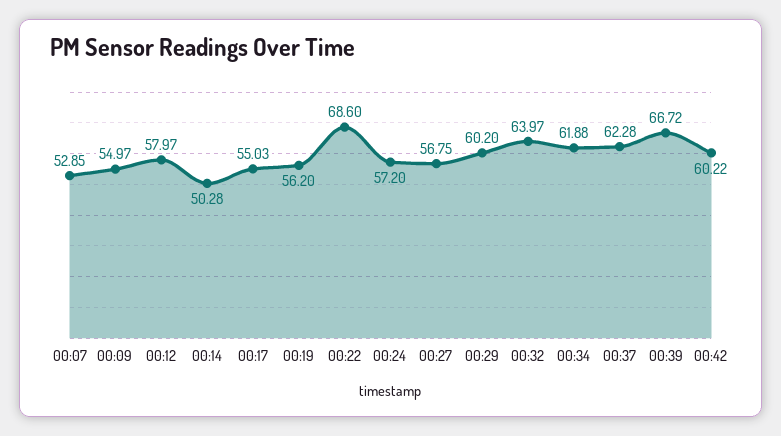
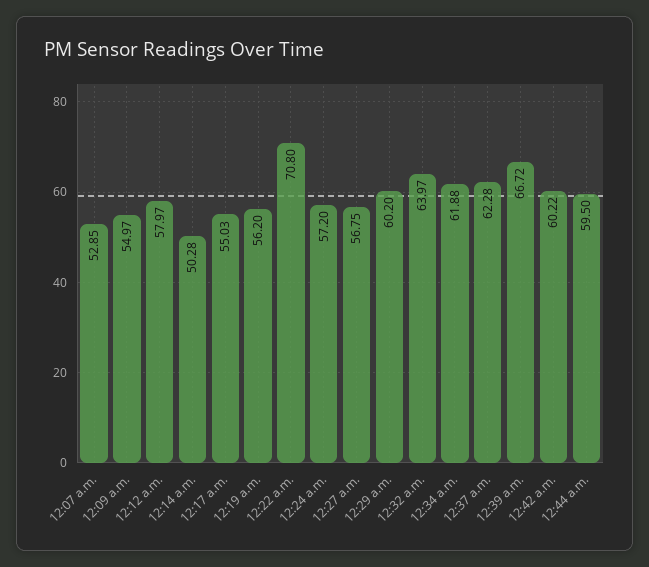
00:22: 68.6 -> 70.8
12:44 a.m.: none -> 59.5

